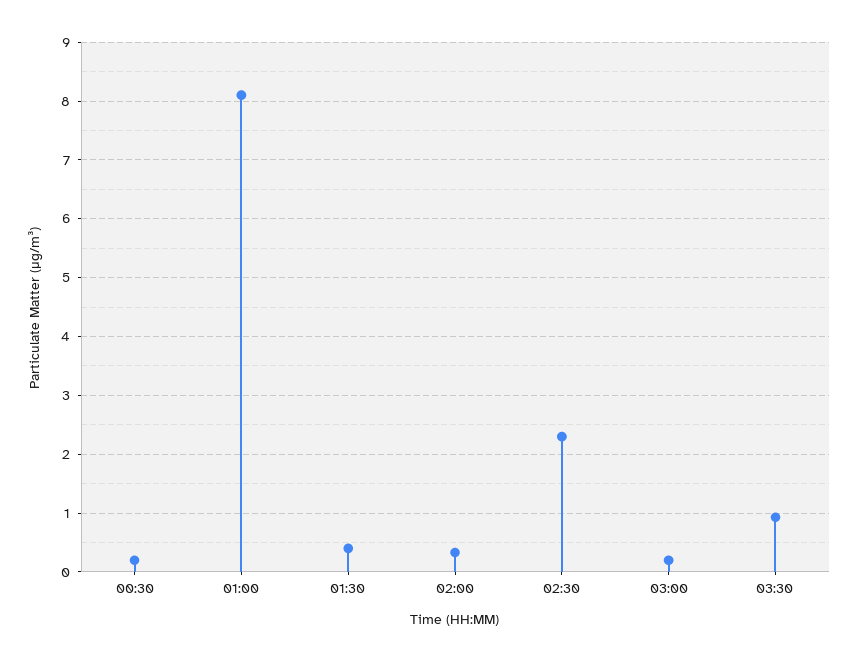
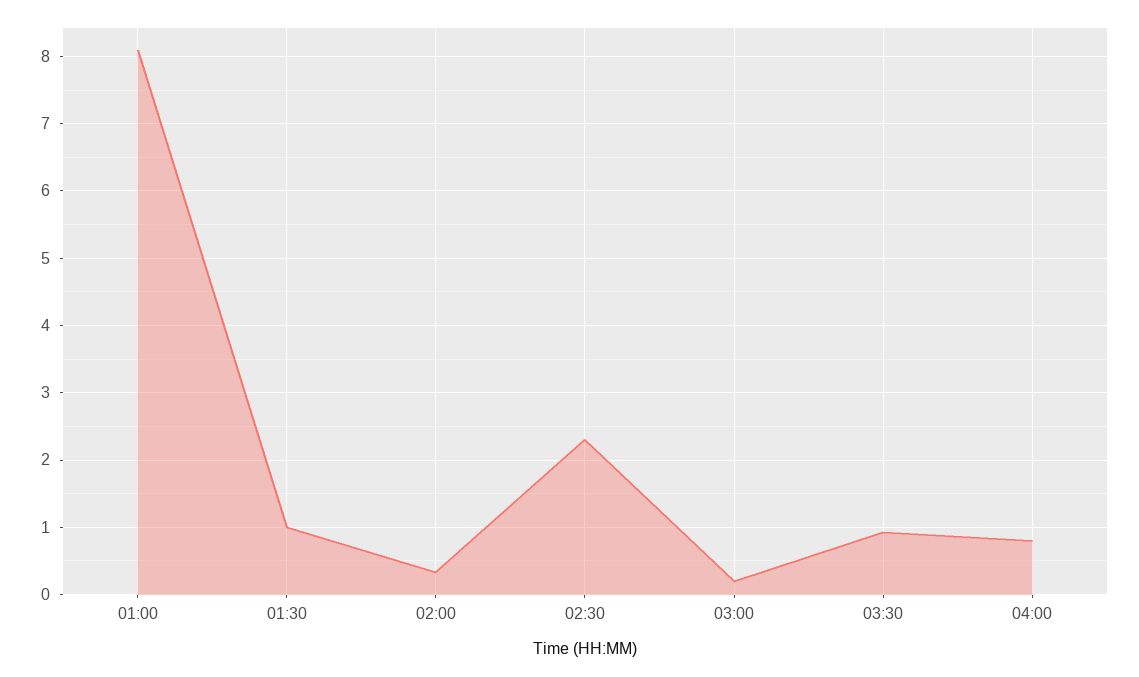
00:30: 0.2 -> none
01:30: 0.4 -> 1
04:00: none -> 0.8

